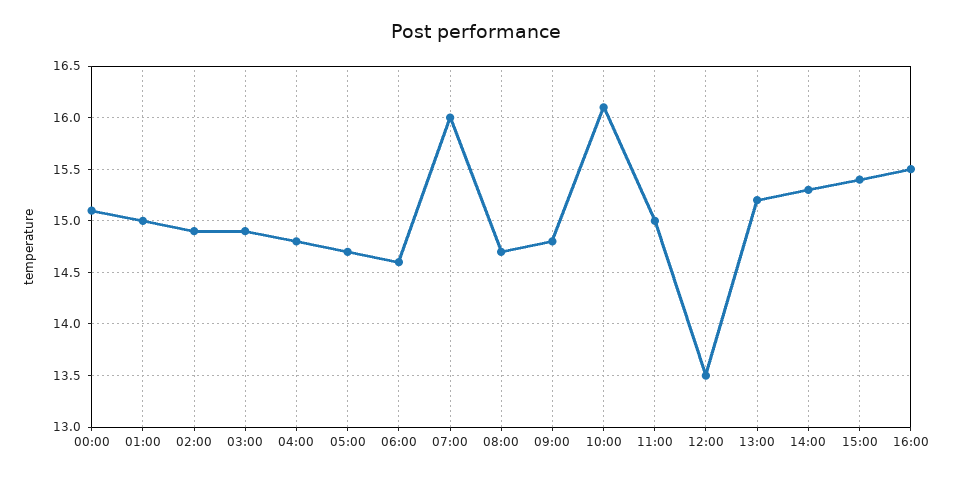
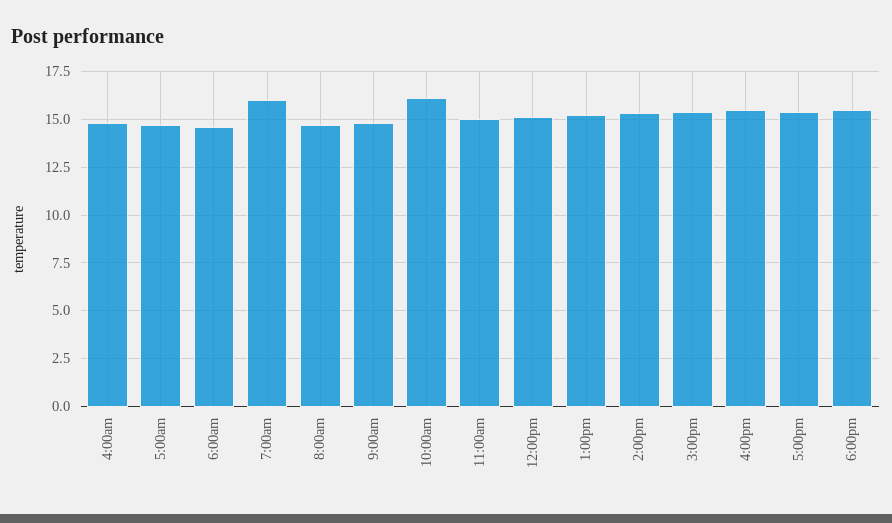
00:00: 15.1 -> none
01:00: 15 -> none
02:00: 14.9 -> none
03:00: 14.9 -> none
12:00: 13.5 -> 15
5:00pm: none -> 15.5
6:00pm: none -> 15.5

